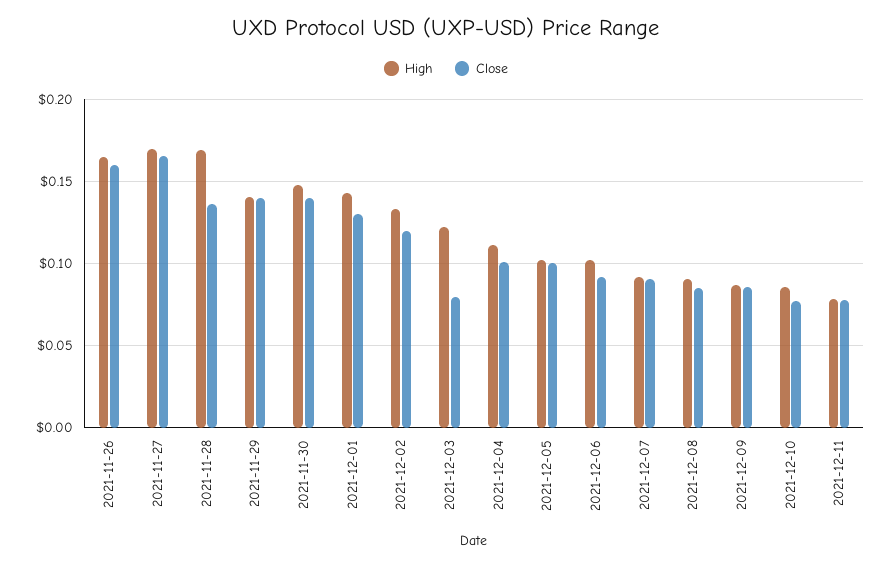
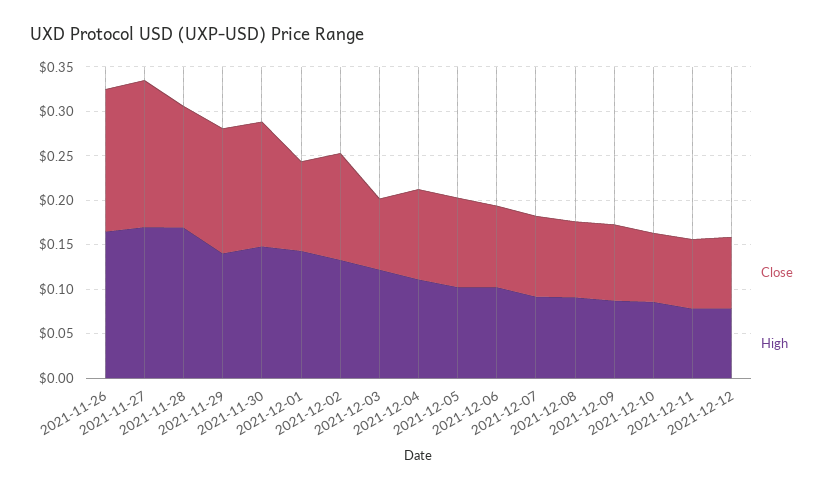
Close, 2021-12-01: 0.13 -> 0.1
Close, 2021-12-12: none -> 0.08
High, 2021-12-12: none -> 0.08

